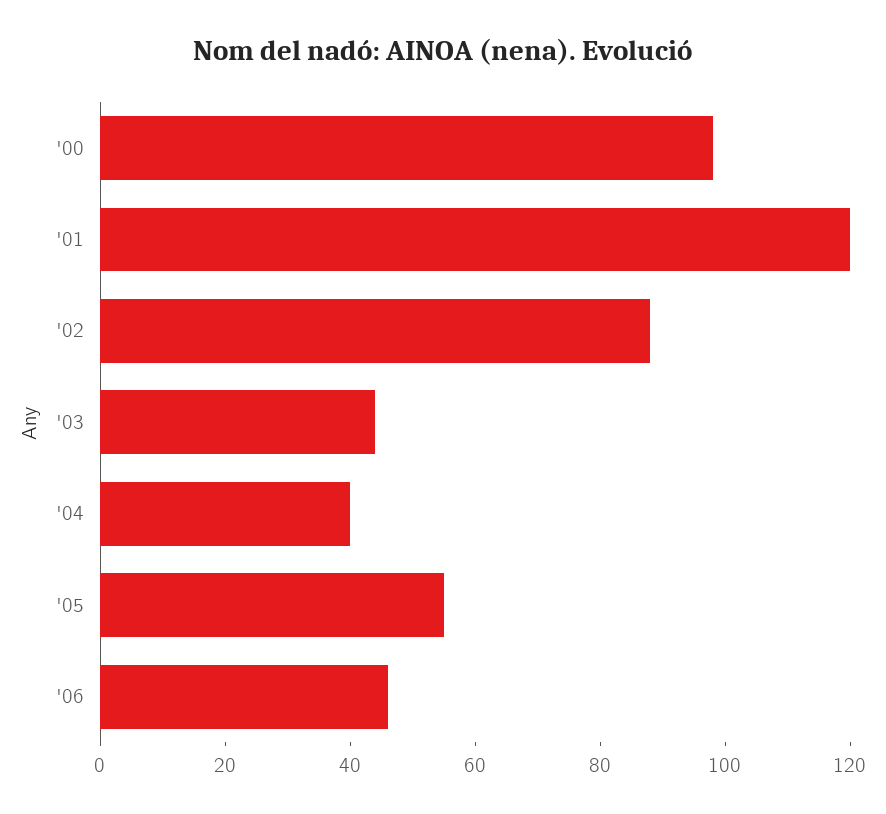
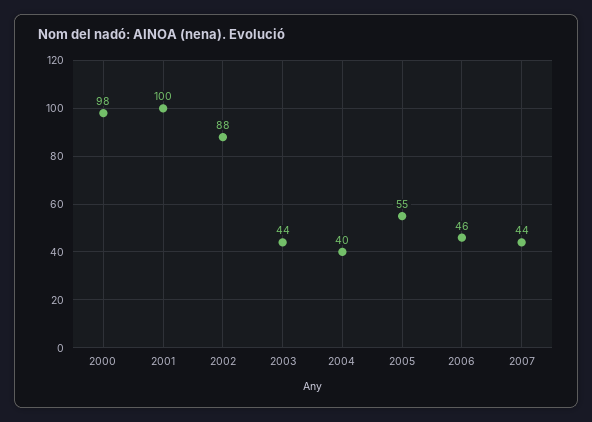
'01: 120 -> 100
2007: none -> 44

